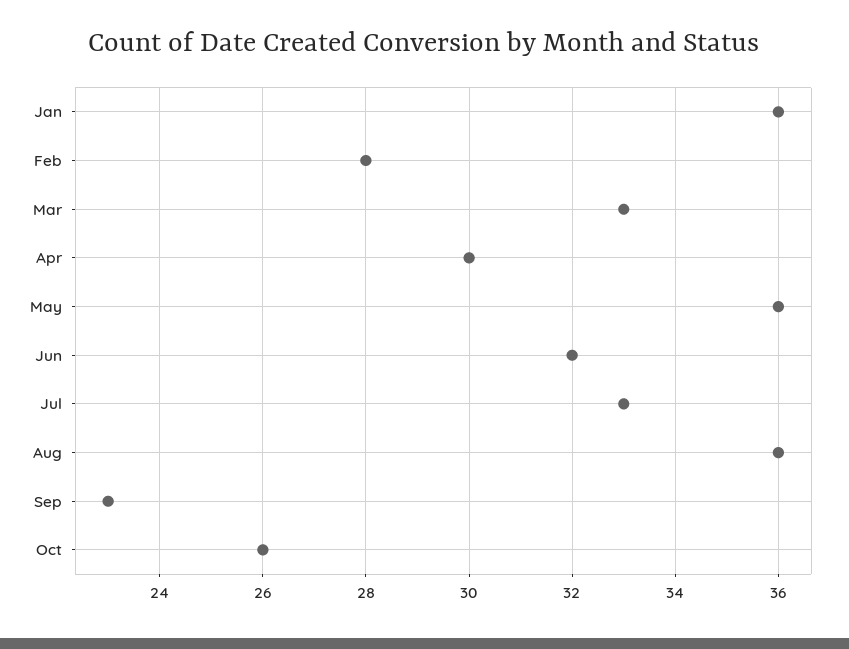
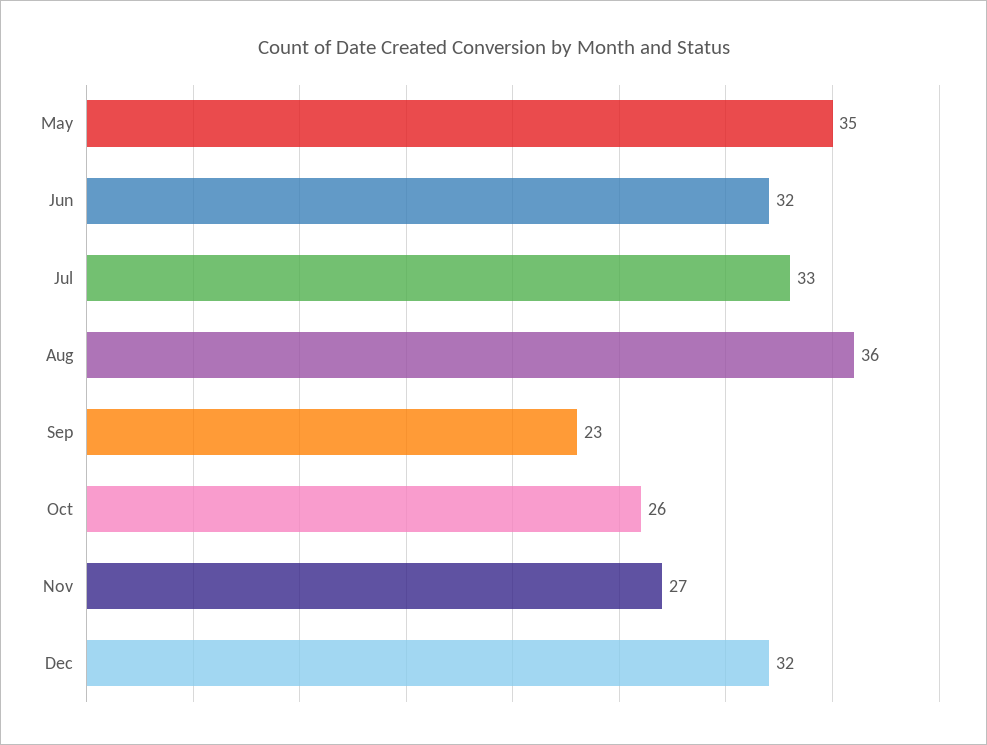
Jan: 36 -> none
Feb: 28 -> none
Mar: 33 -> none
Apr: 30 -> none
May: 36 -> 35
Nov: none -> 27
Dec: none -> 32

